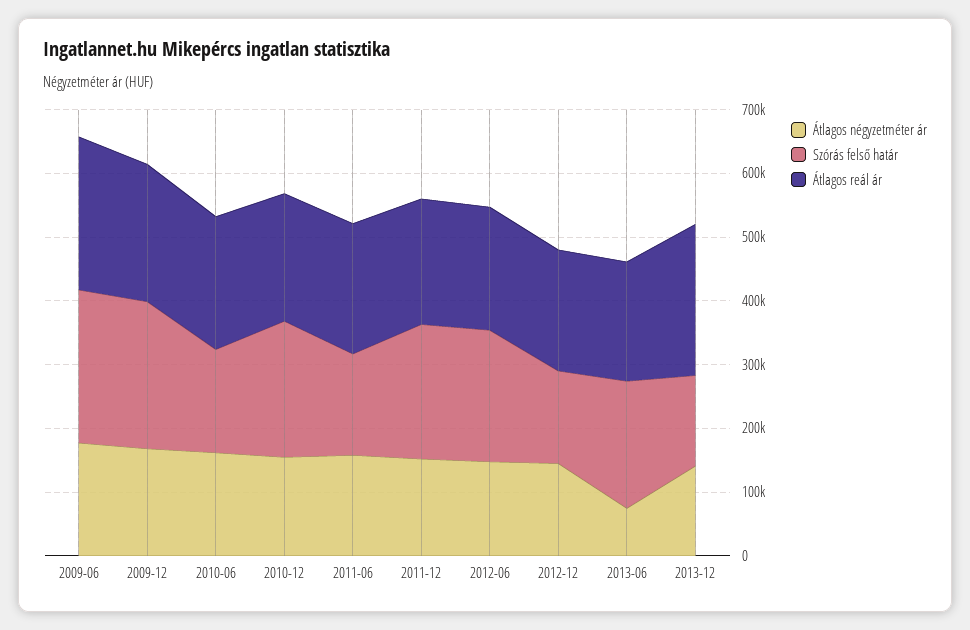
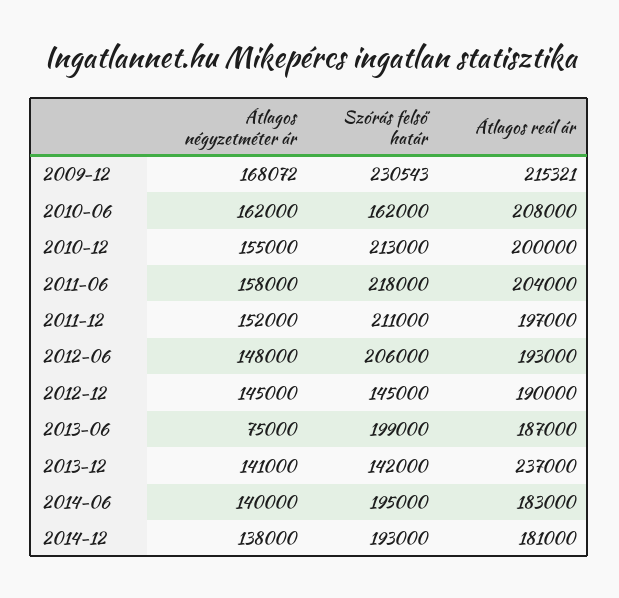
Átlagos négyzetméter ár, 2009-06: 180000 -> none
Szórás felső határ, 2009-06: 240000 -> none
Átlagos reál ár, 2009-06: 240000 -> none
Szórás felső határ, 2011-06: 160000 -> 218000
Átlagos négyzetméter ár, 2014-06: none -> 140000
Szórás felső határ, 2014-06: none -> 195000
Átlagos reál ár, 2014-06: none -> 183000
Átlagos négyzetméter ár, 2014-12: none -> 138000
Szórás felső határ, 2014-12: none -> 193000
Átlagos reál ár, 2014-12: none -> 181000

